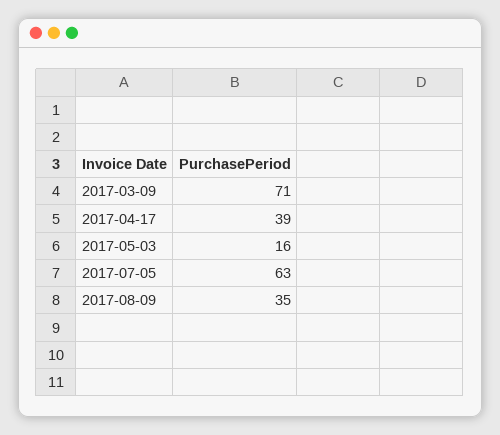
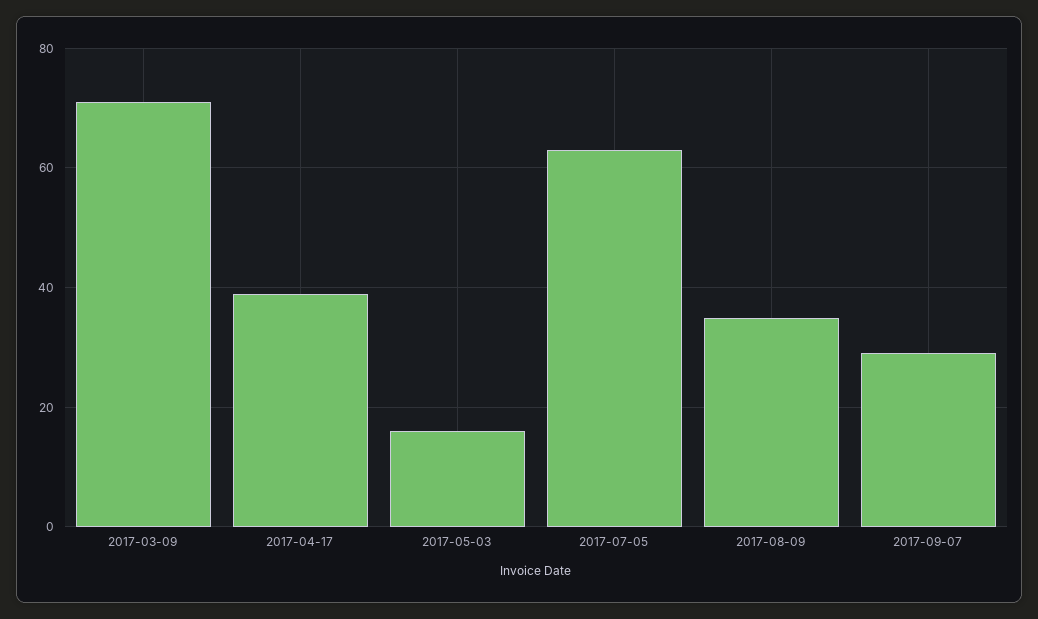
2017-09-07: none -> 30

